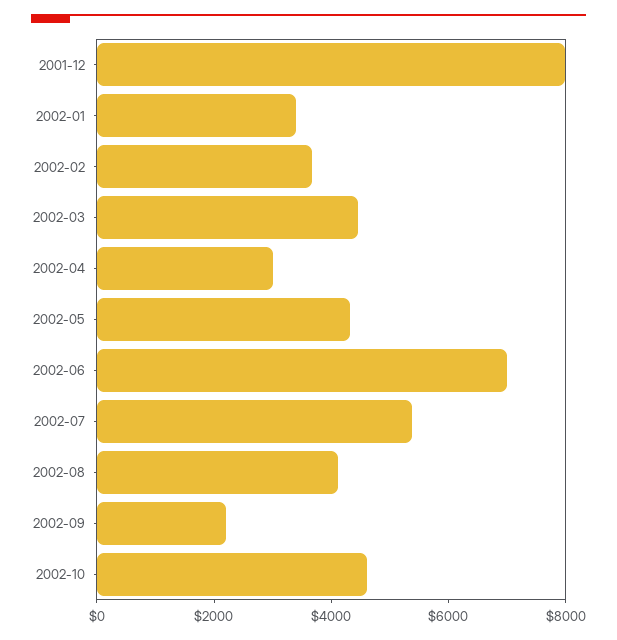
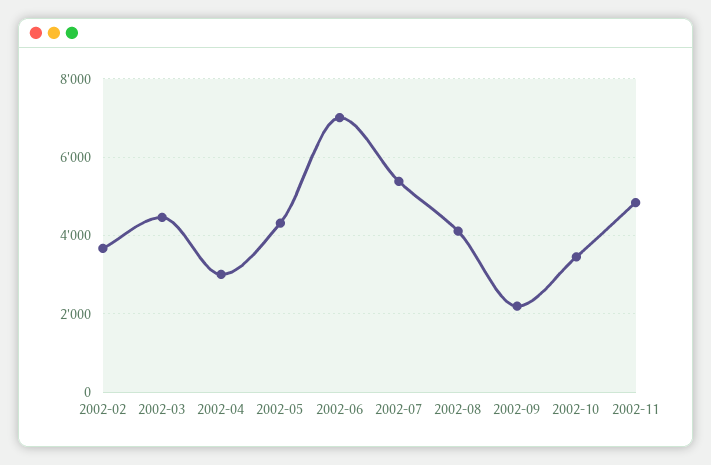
2001-12: 8000 -> none
2002-01: 3500 -> none
2002-10: 4500 -> 3400
2002-11: none -> 4800

